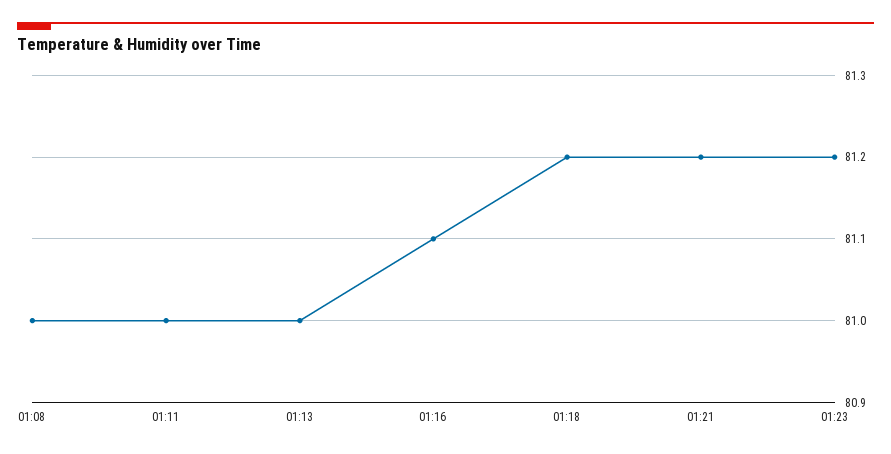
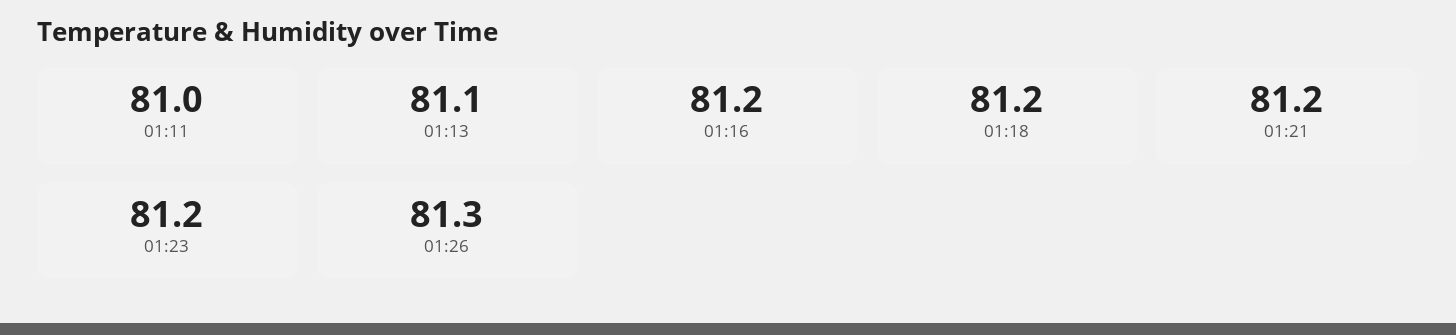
01:08: 81 -> none
01:13: 81 -> 81.1
01:16: 81.1 -> 81.2
01:26: none -> 81.3

